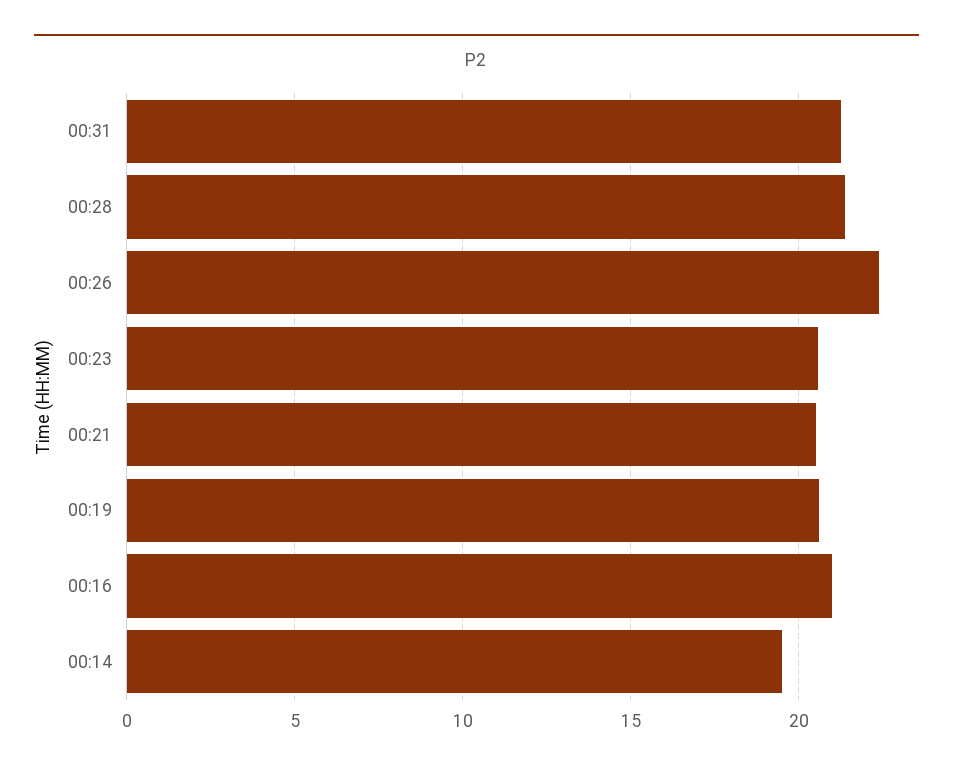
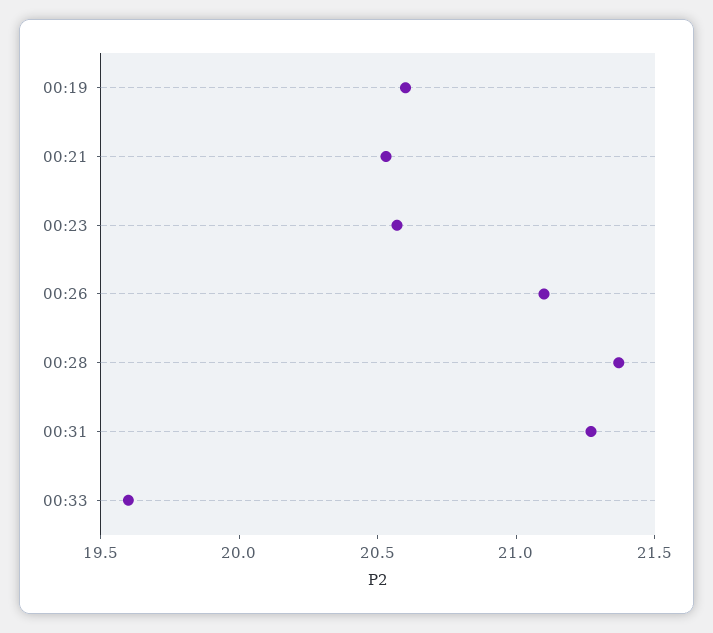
00:26: 22.5 -> 21.1
00:16: 21 -> none
00:14: 19.5 -> none
00:33: none -> 19.6

